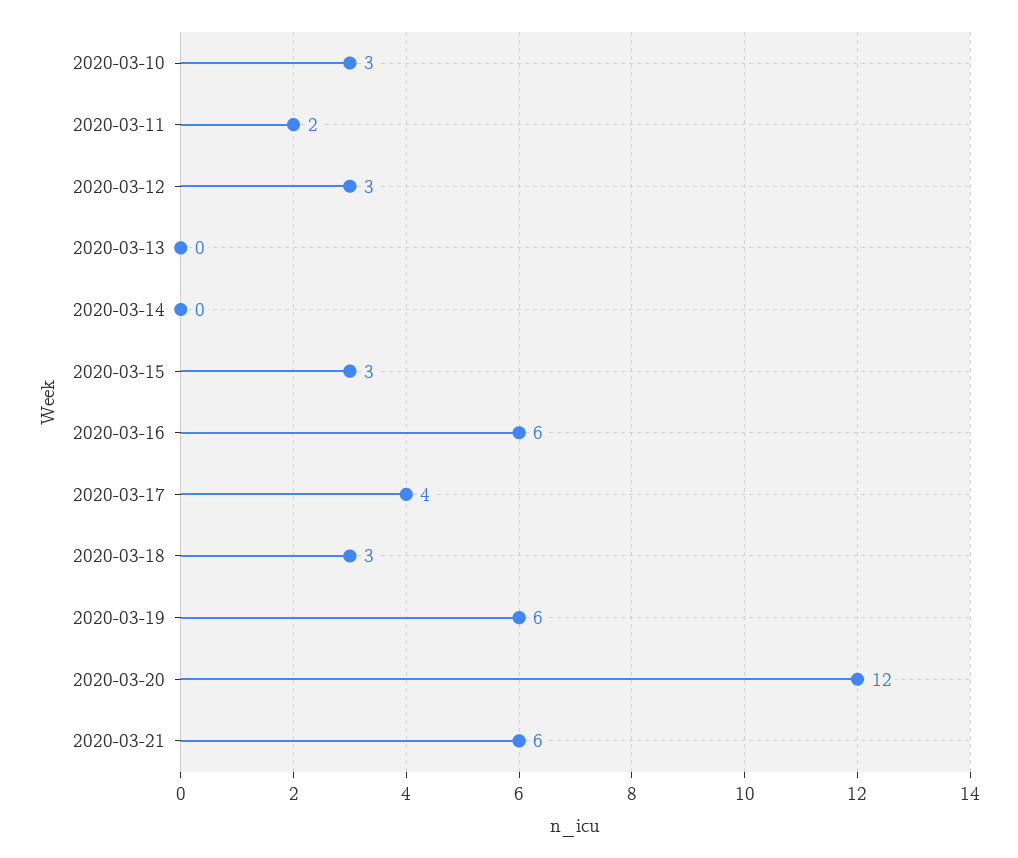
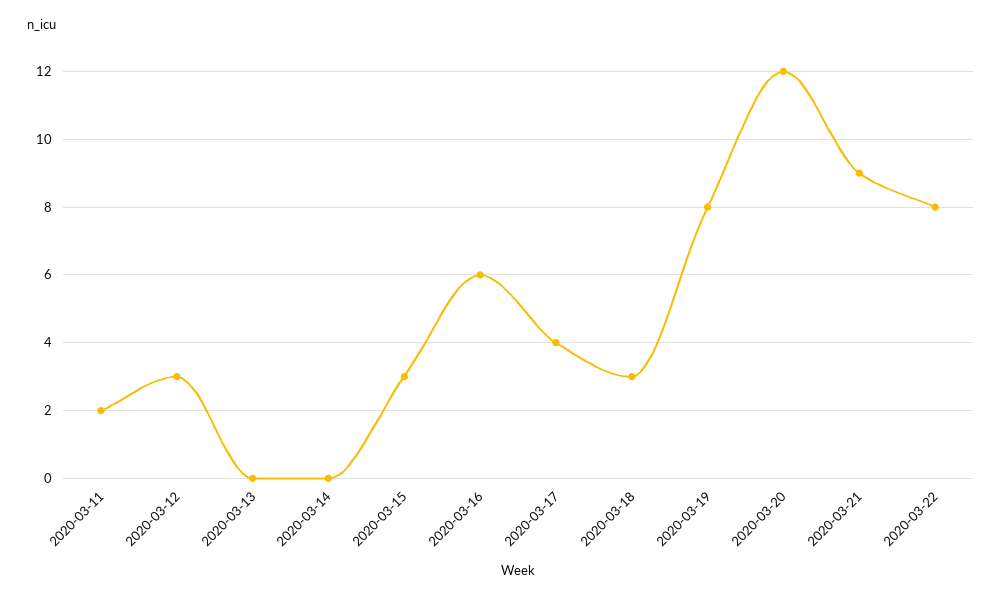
2020-03-10: 3 -> none
2020-03-19: 6 -> 8
2020-03-21: 6 -> 9
2020-03-22: none -> 8

